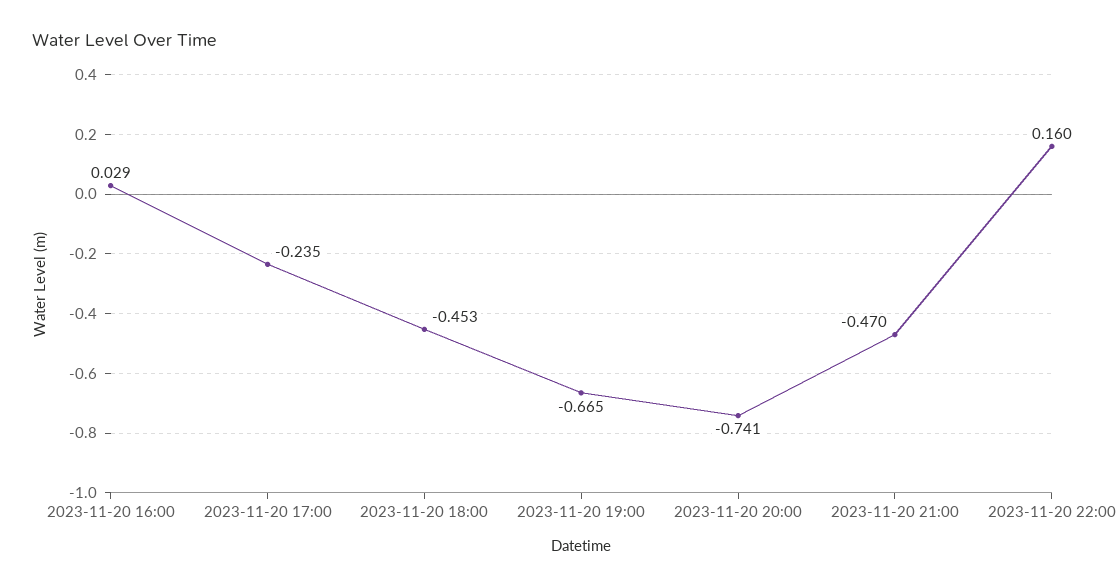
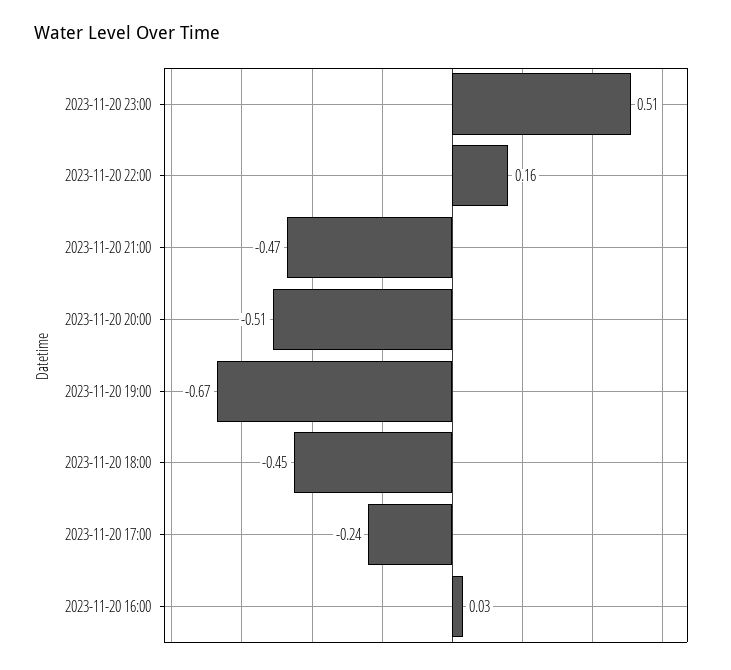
2023-11-20 20:00: -0.741 -> -0.51
2023-11-20 23:00: none -> 0.51

